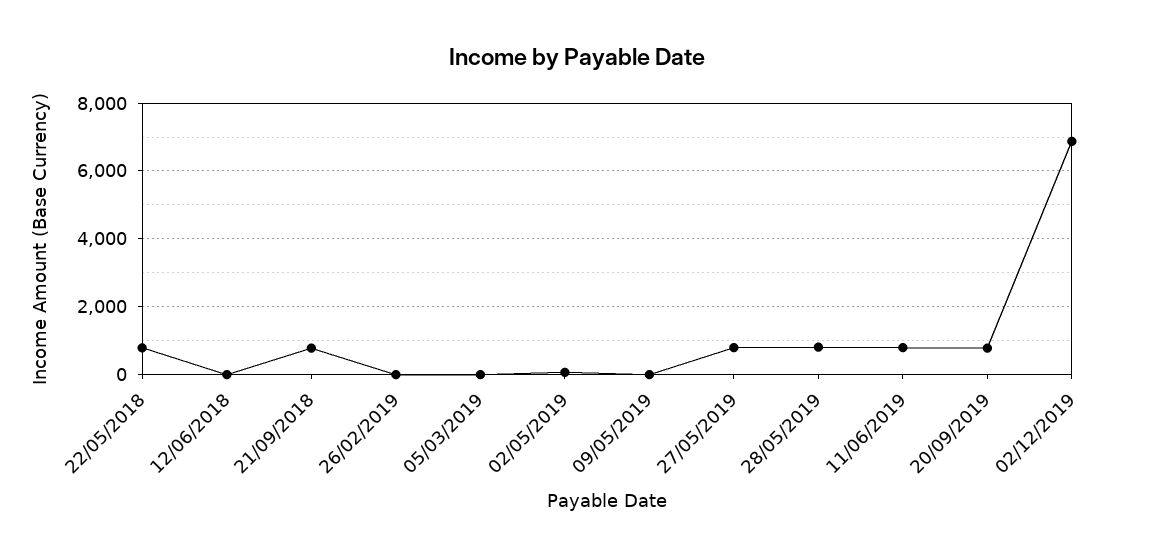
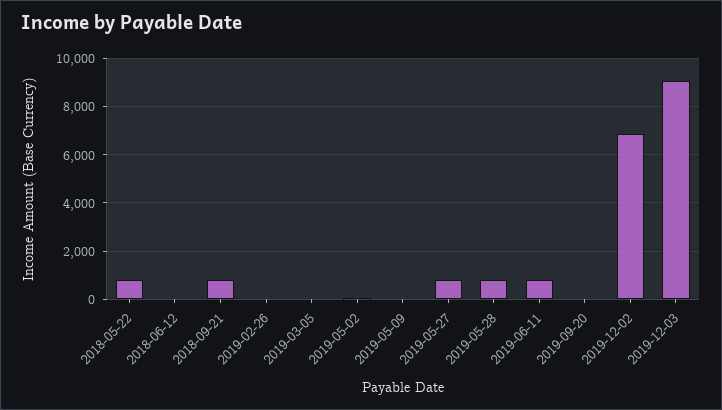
20/09/2019: 800 -> 0
2019-12-03: none -> 9000

